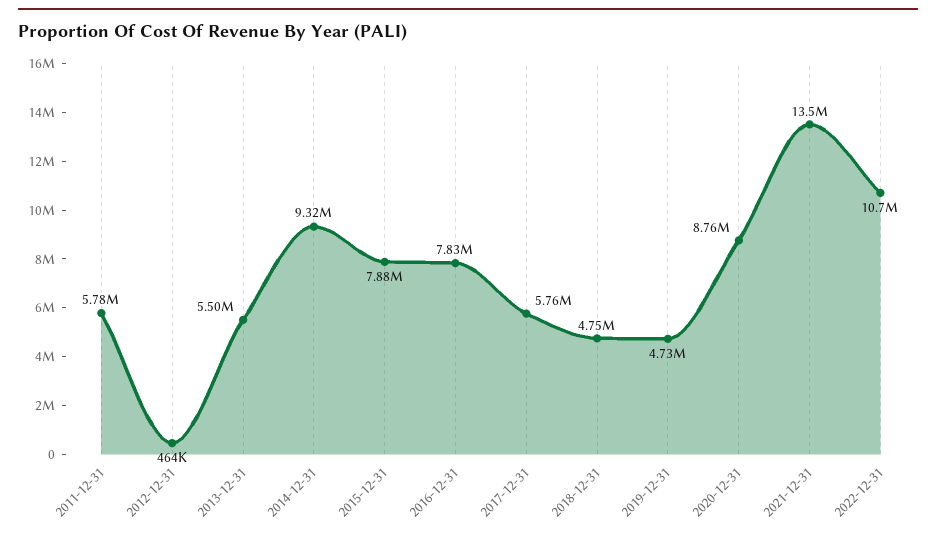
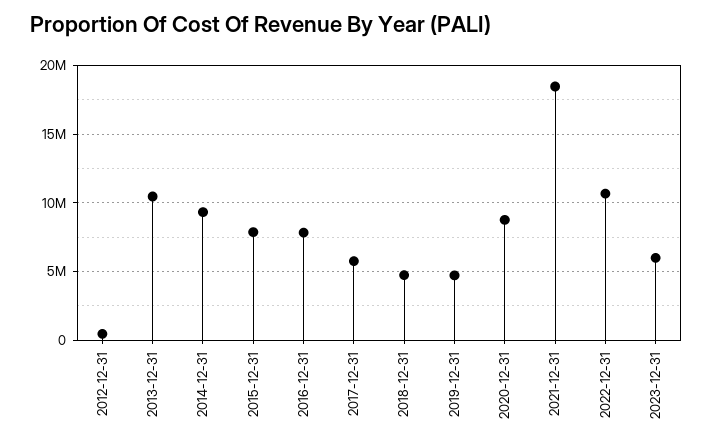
2011-12-31: 5780000 -> none
2013-12-31: 5500000 -> 10500000
2021-12-31: 13500000 -> 18500000
2023-12-31: none -> 6000000

